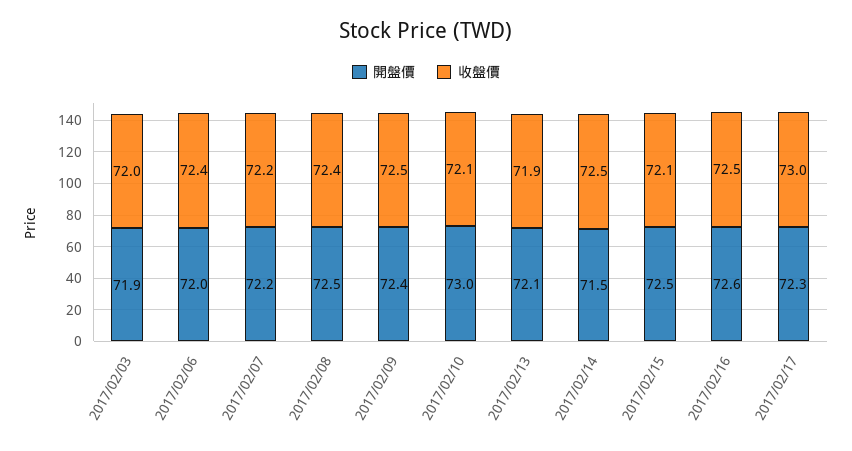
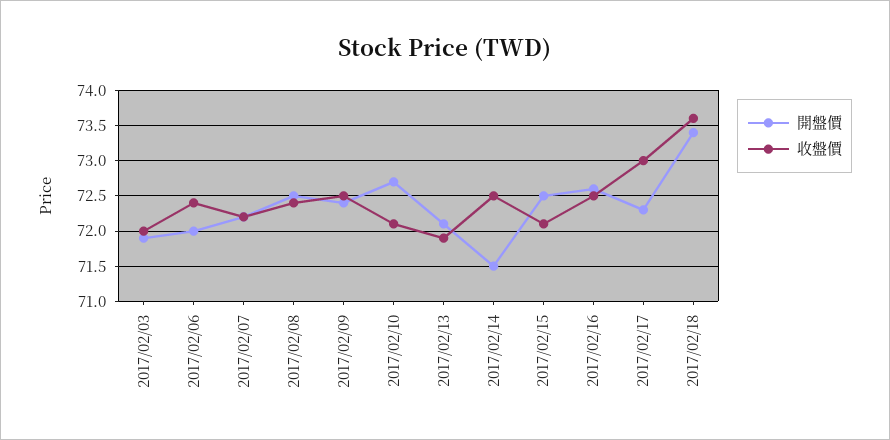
開盤價, 2017/02/10: 73 -> 72.7
開盤價, 2017/02/18: none -> 73.4
收盤價, 2017/02/18: none -> 73.6

